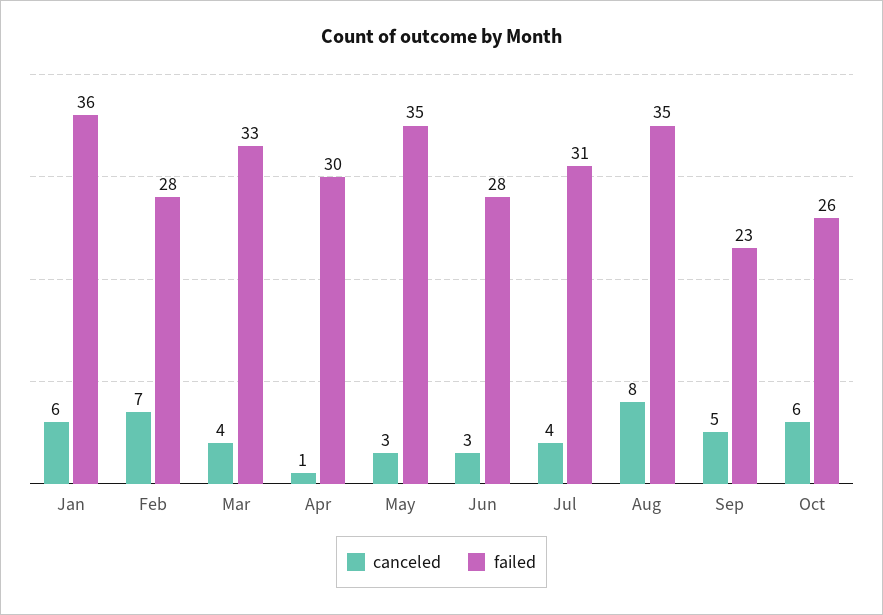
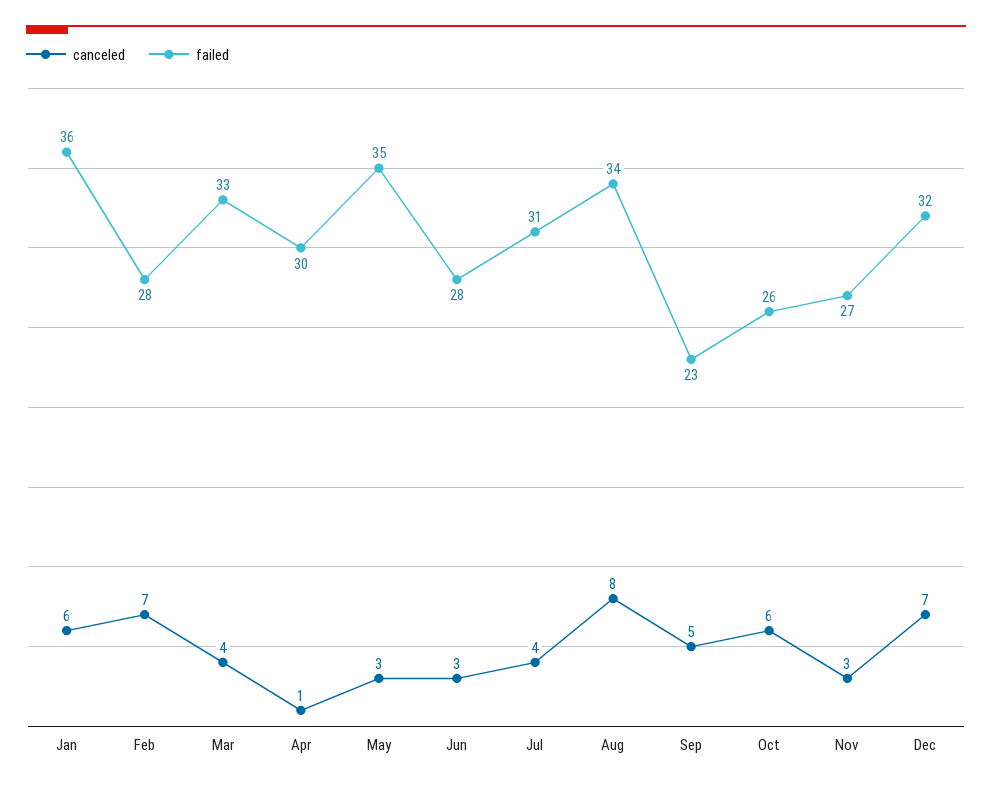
failed, Aug: 35 -> 34
canceled, Nov: none -> 3
failed, Nov: none -> 27
canceled, Dec: none -> 7
failed, Dec: none -> 32

